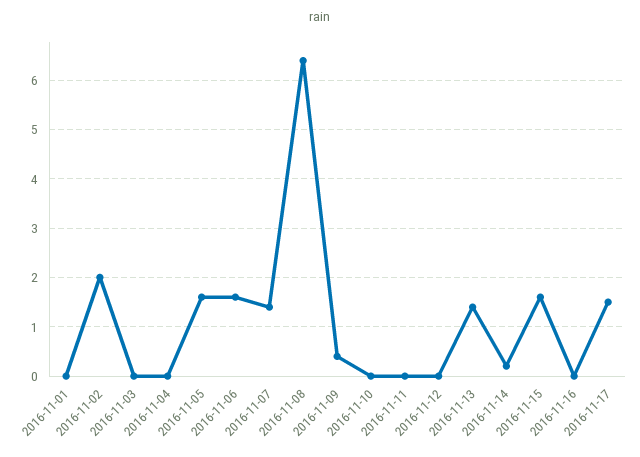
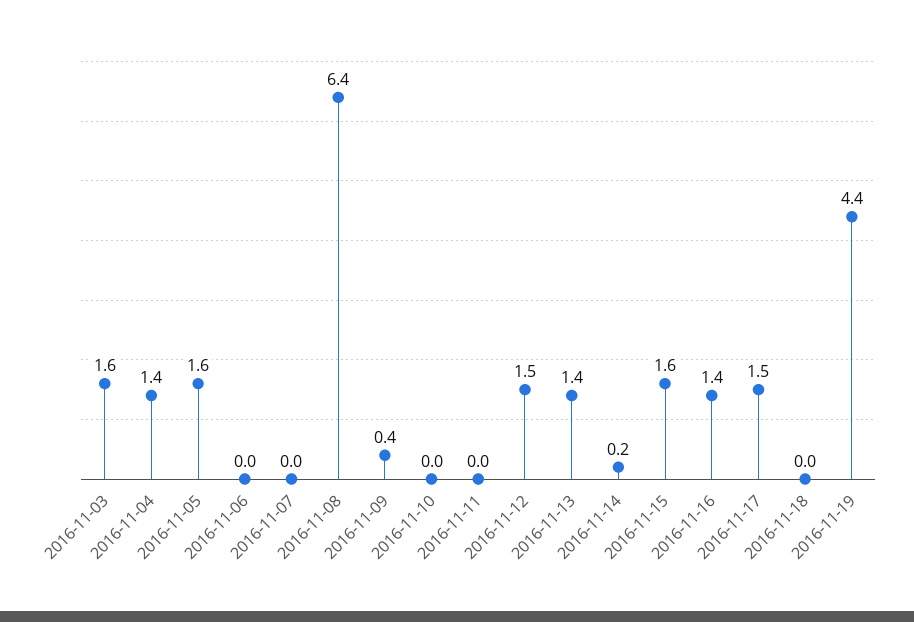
2016-11-01: 0 -> none
2016-11-02: 2 -> none
2016-11-03: 0 -> 1.6
2016-11-04: 0 -> 1.4
2016-11-06: 1.5 -> 0
2016-11-07: 1.5 -> 0
2016-11-12: 0 -> 1.5
2016-11-16: 0 -> 1.4
2016-11-18: none -> 0
2016-11-19: none -> 4.4

